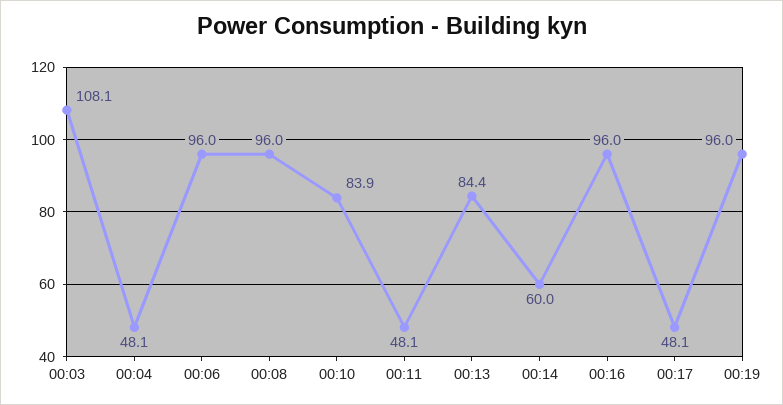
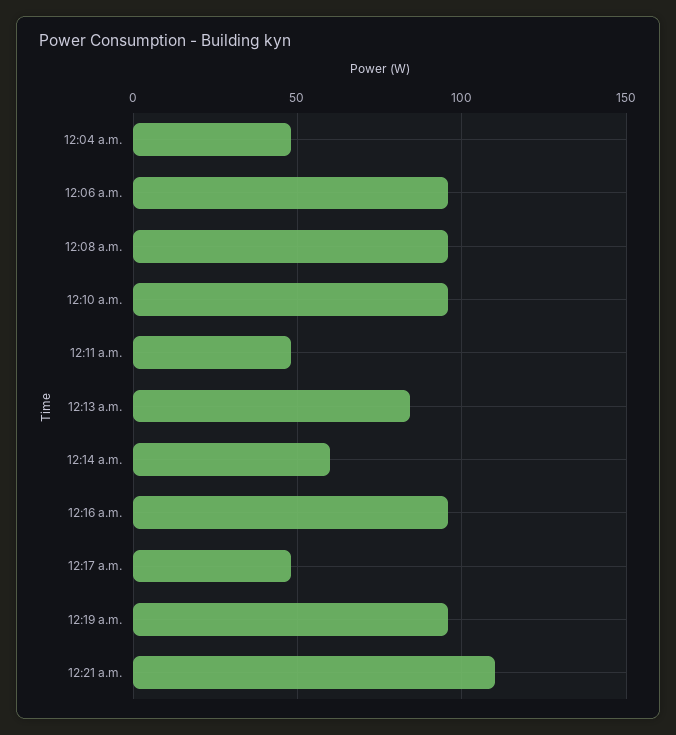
00:03: 108.1 -> none
00:10: 83.9 -> 95
12:21 a.m.: none -> 110

